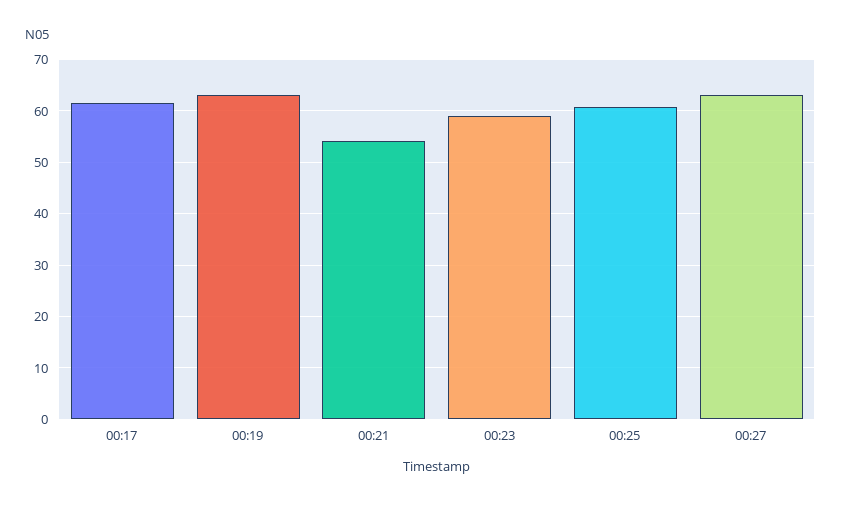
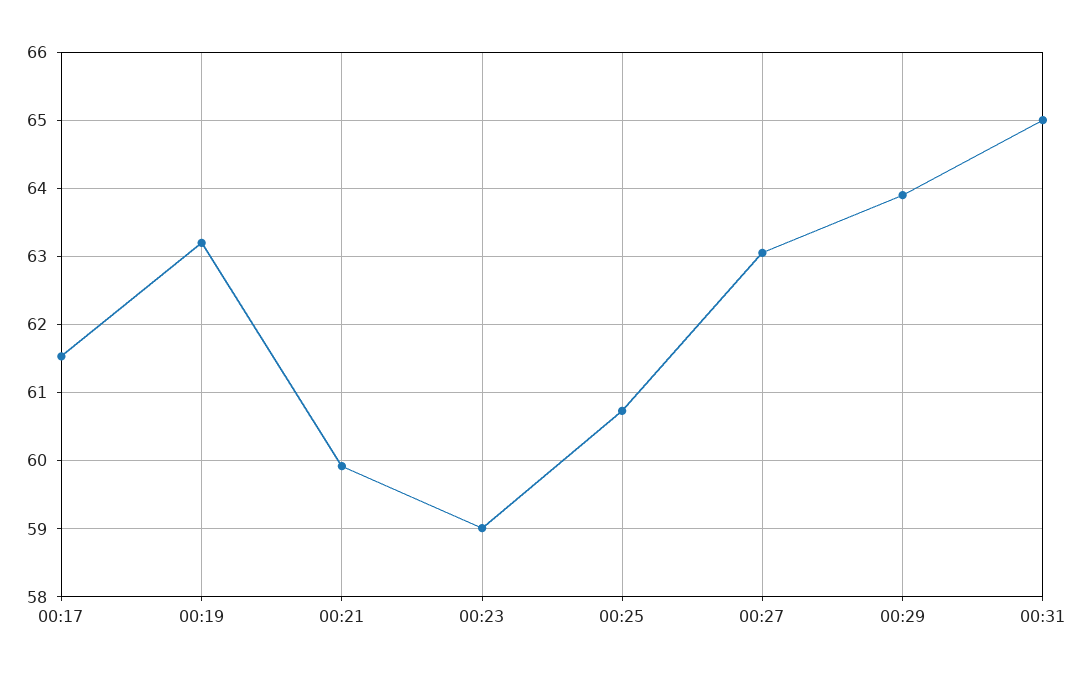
00:21: 54 -> 59.9
00:29: none -> 63.9
00:31: none -> 65

